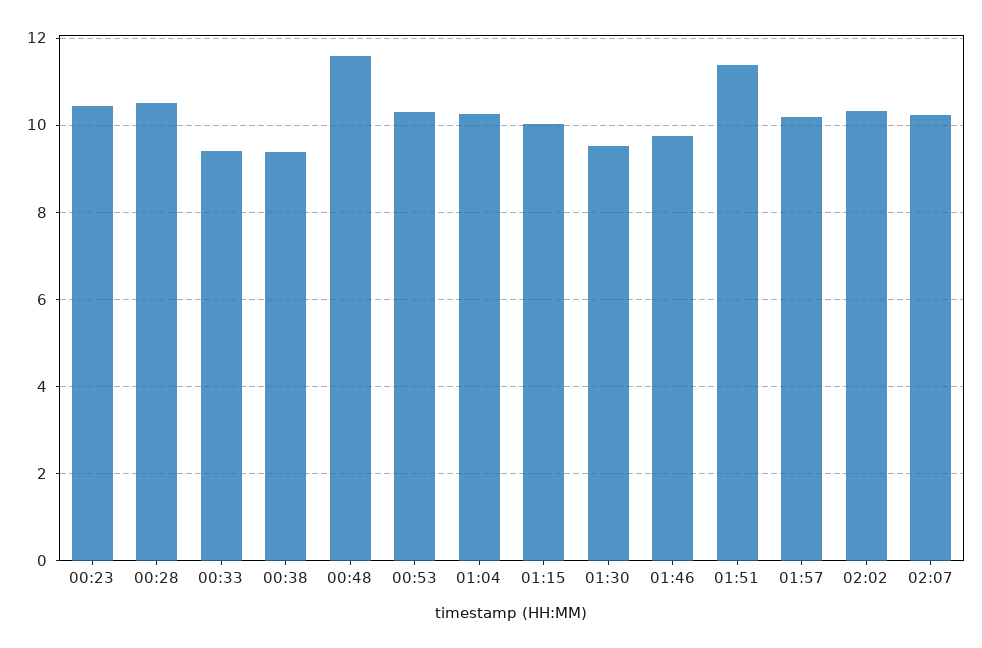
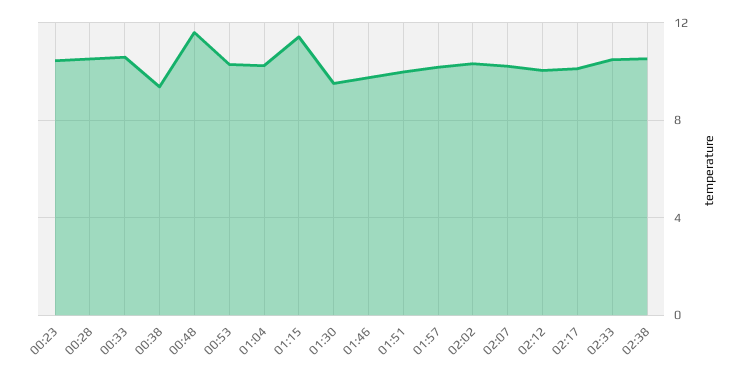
00:33: 9.4 -> 10.5
01:15: 10 -> 11.5
01:51: 11.4 -> 10
02:12: none -> 10
02:17: none -> 10
02:33: none -> 10.5
02:38: none -> 10.5

